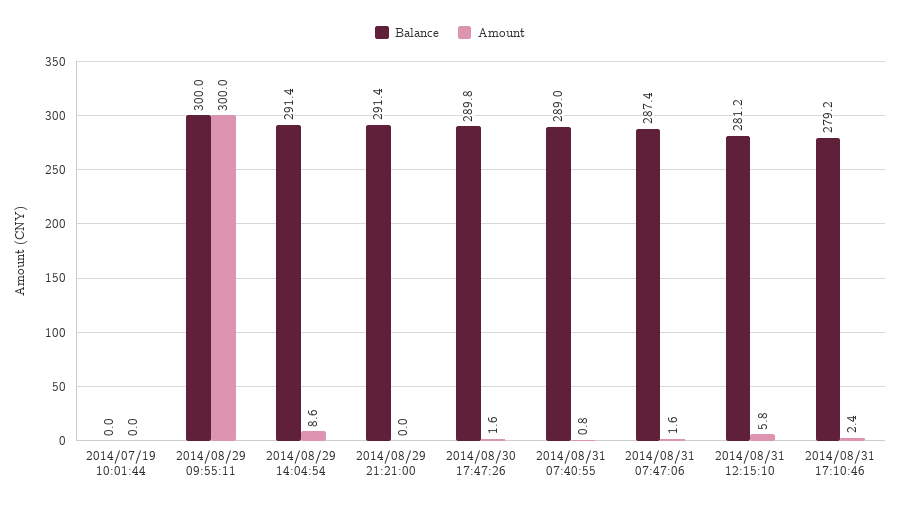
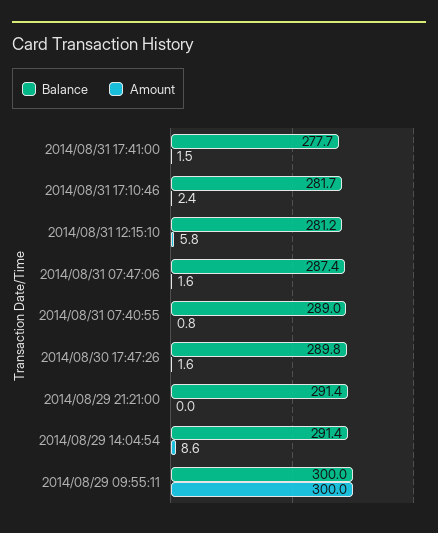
Balance, 2014/07/19 10:01:44: 0 -> none
Amount, 2014/07/19 10:01:44: 0 -> none
Balance, 2014/08/31 17:10:46: 279.2 -> 281.7
Balance, 2014/08/31 17:41:00: none -> 277.7
Amount, 2014/08/31 17:41:00: none -> 1.5

